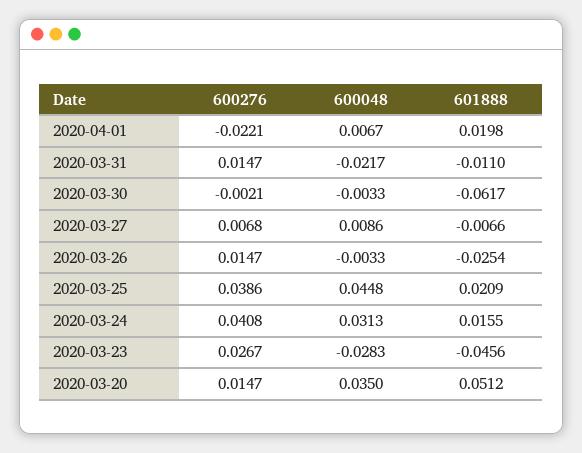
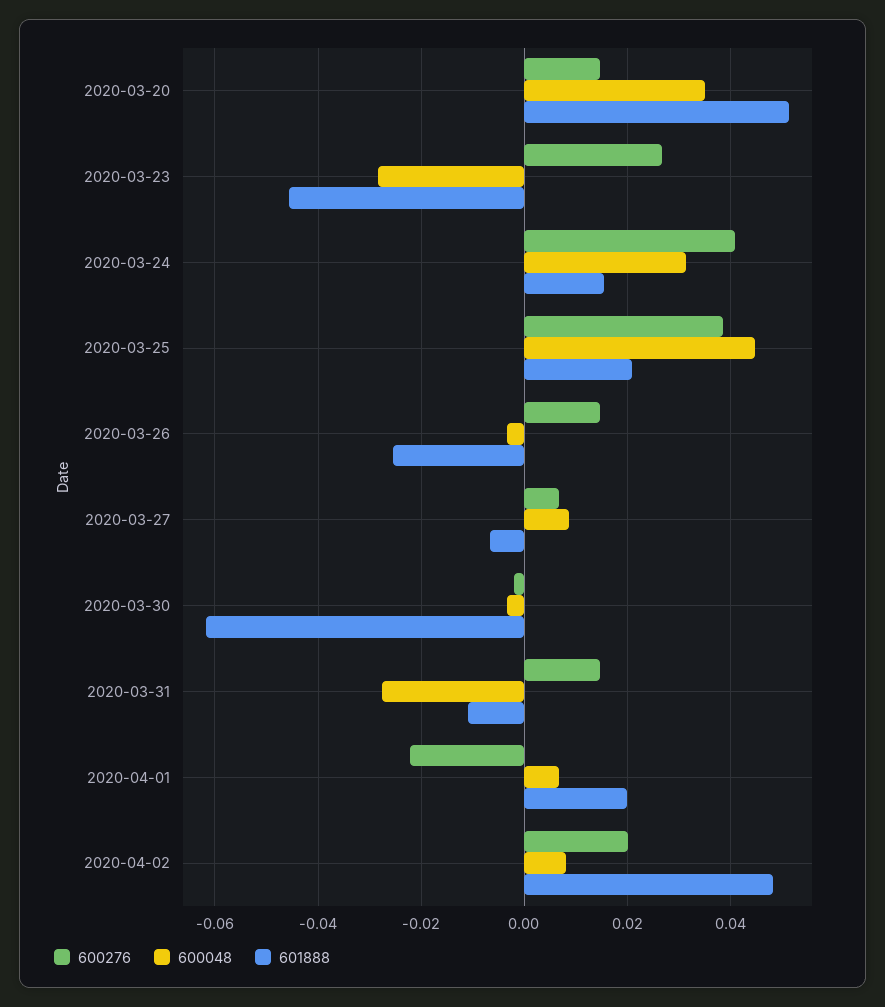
600048, 2020-03-31: -0.0217 -> -0.028
600276, 2020-04-02: none -> 0.02
600048, 2020-04-02: none -> 0.008
601888, 2020-04-02: none -> 0.048

